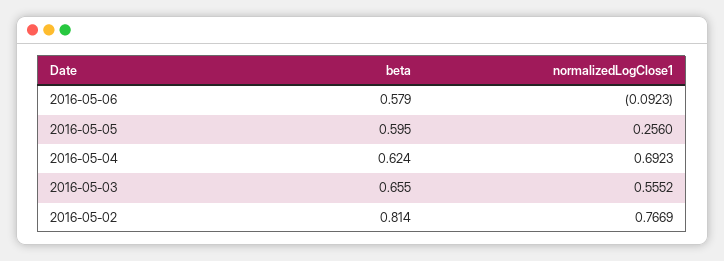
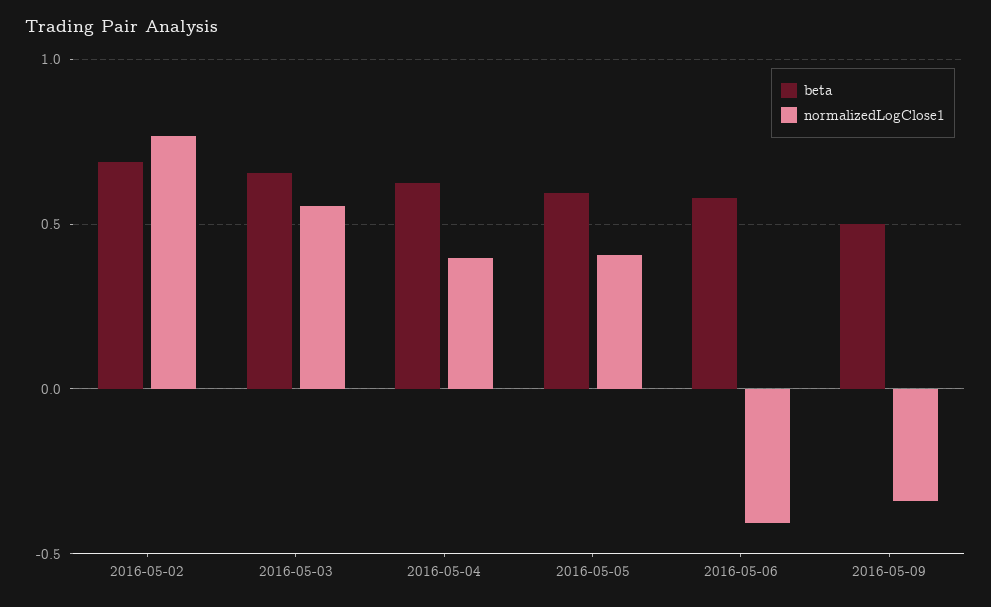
normalizedLogClose1, 2016-05-06: -0.0923 -> -0.4
normalizedLogClose1, 2016-05-05: 0.256 -> 0.4
normalizedLogClose1, 2016-05-04: 0.6923 -> 0.4
beta, 2016-05-02: 0.814 -> 0.7
beta, 2016-05-09: none -> 0.5
normalizedLogClose1, 2016-05-09: none -> -0.35

